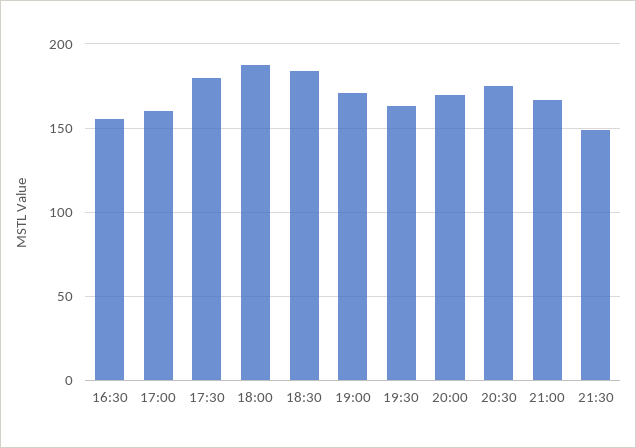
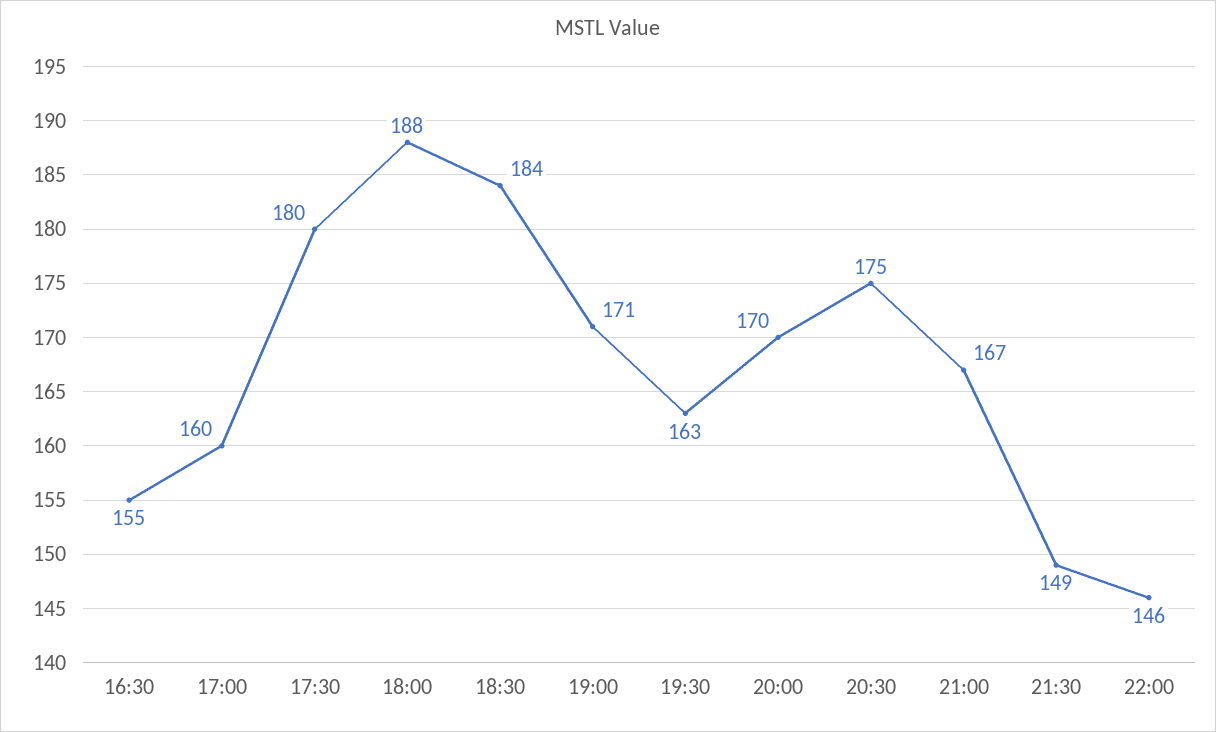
22:00: none -> 146

